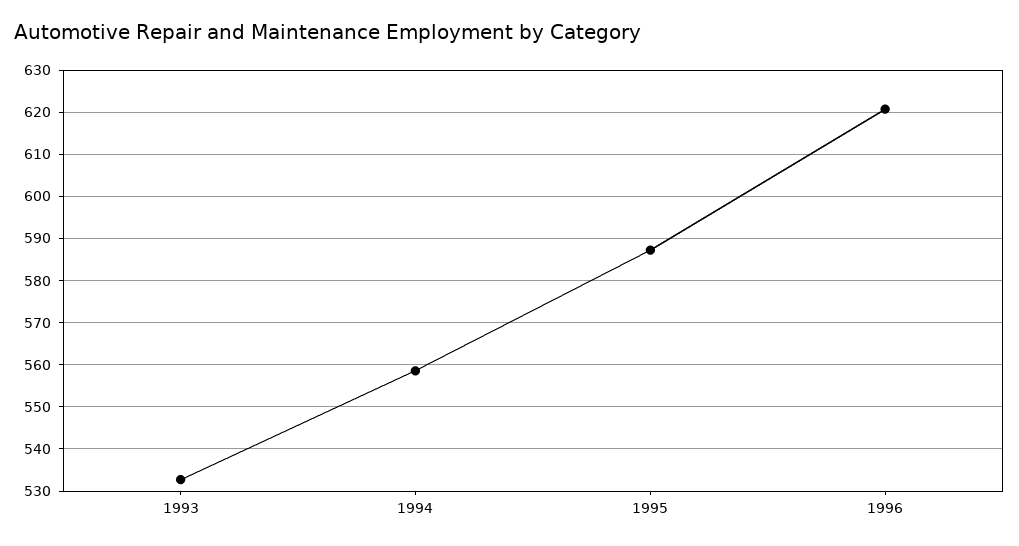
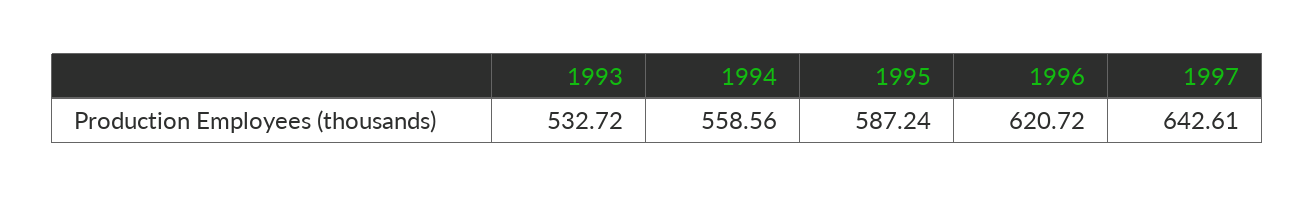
1997: none -> 642.61

